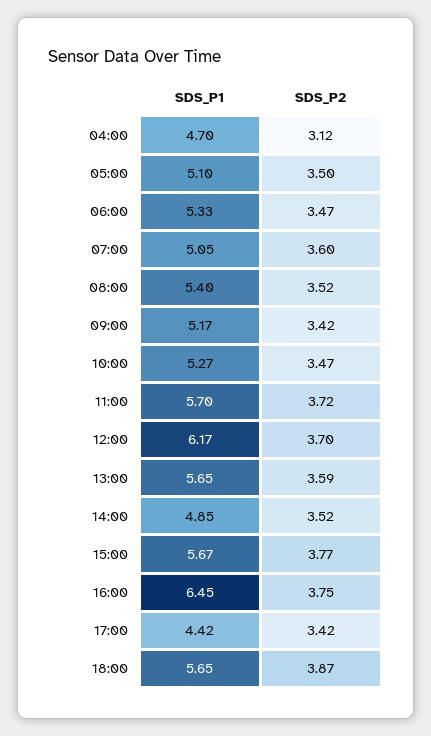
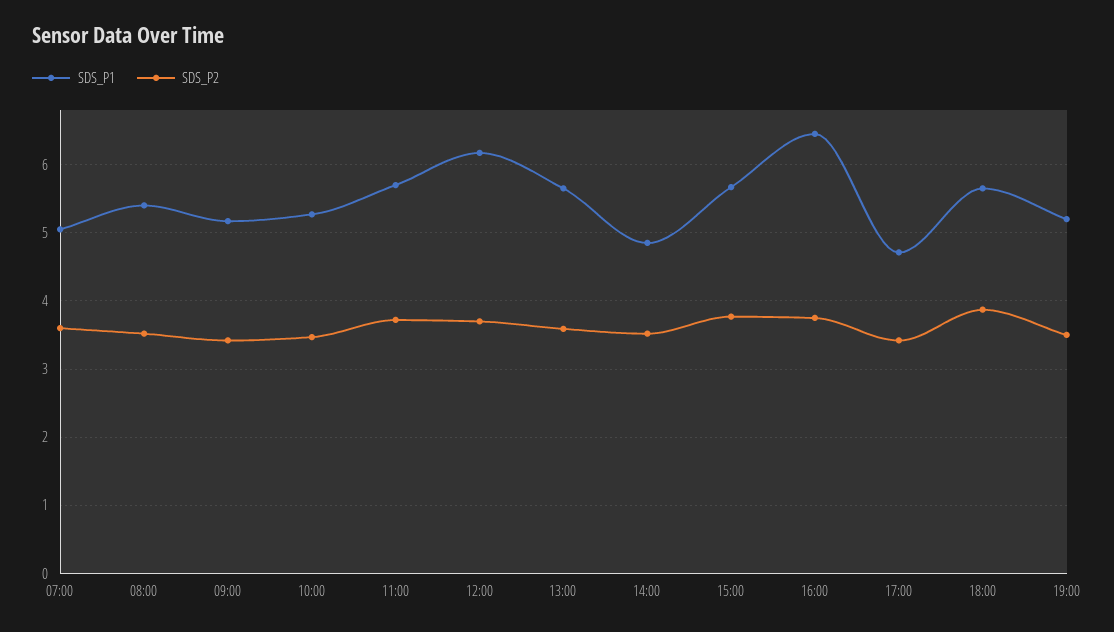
SDS_P1, 04:00: 4.7 -> none
SDS_P2, 04:00: 3.12 -> none
SDS_P1, 05:00: 5.1 -> none
SDS_P2, 05:00: 3.5 -> none
SDS_P1, 06:00: 5.33 -> none
SDS_P2, 06:00: 3.47 -> none
SDS_P1, 17:00: 4.42 -> 4.7
SDS_P1, 19:00: none -> 5.2
SDS_P2, 19:00: none -> 3.5

